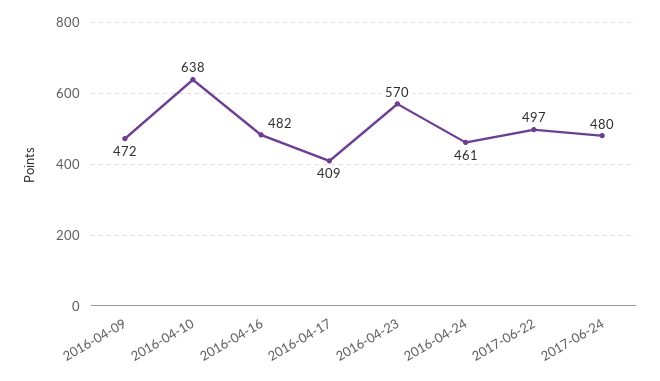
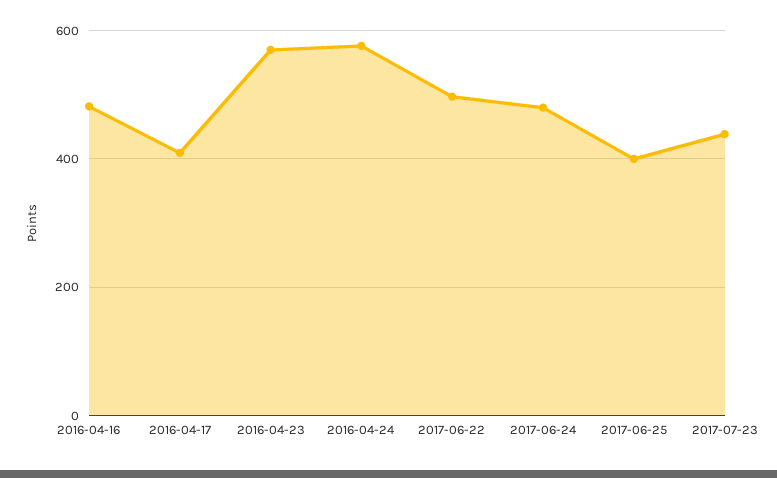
2016-04-09: 472 -> none
2016-04-10: 638 -> none
2016-04-24: 461 -> 580
2017-06-25: none -> 400
2017-07-23: none -> 440

